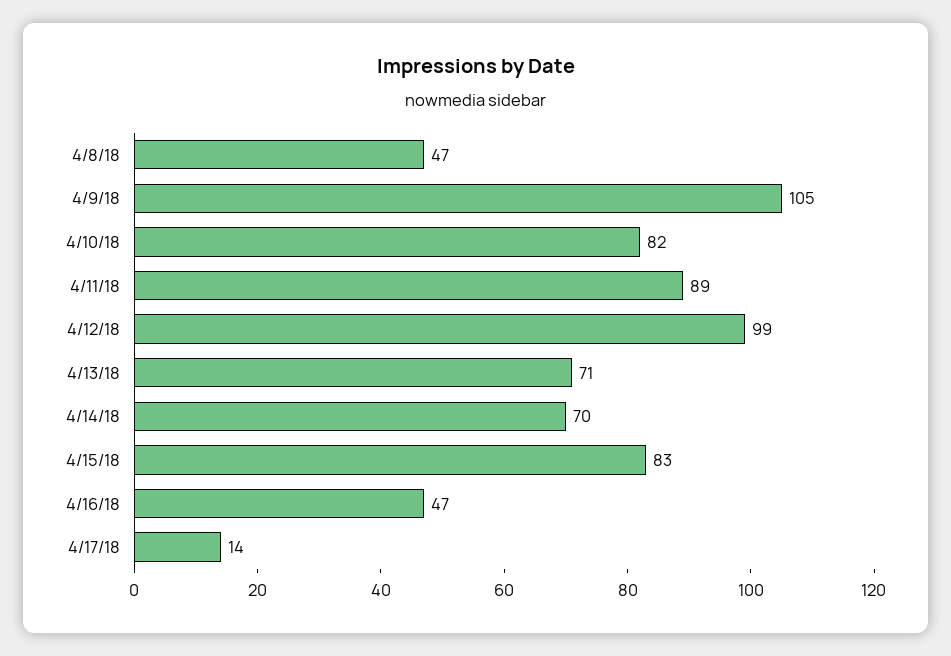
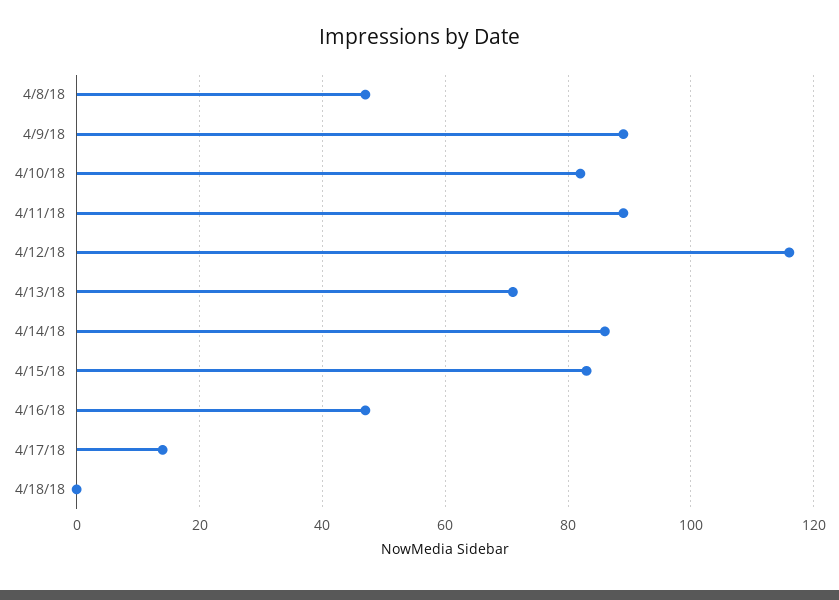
4/9/18: 105 -> 90
4/12/18: 99 -> 115
4/14/18: 70 -> 85
4/18/18: none -> 0

